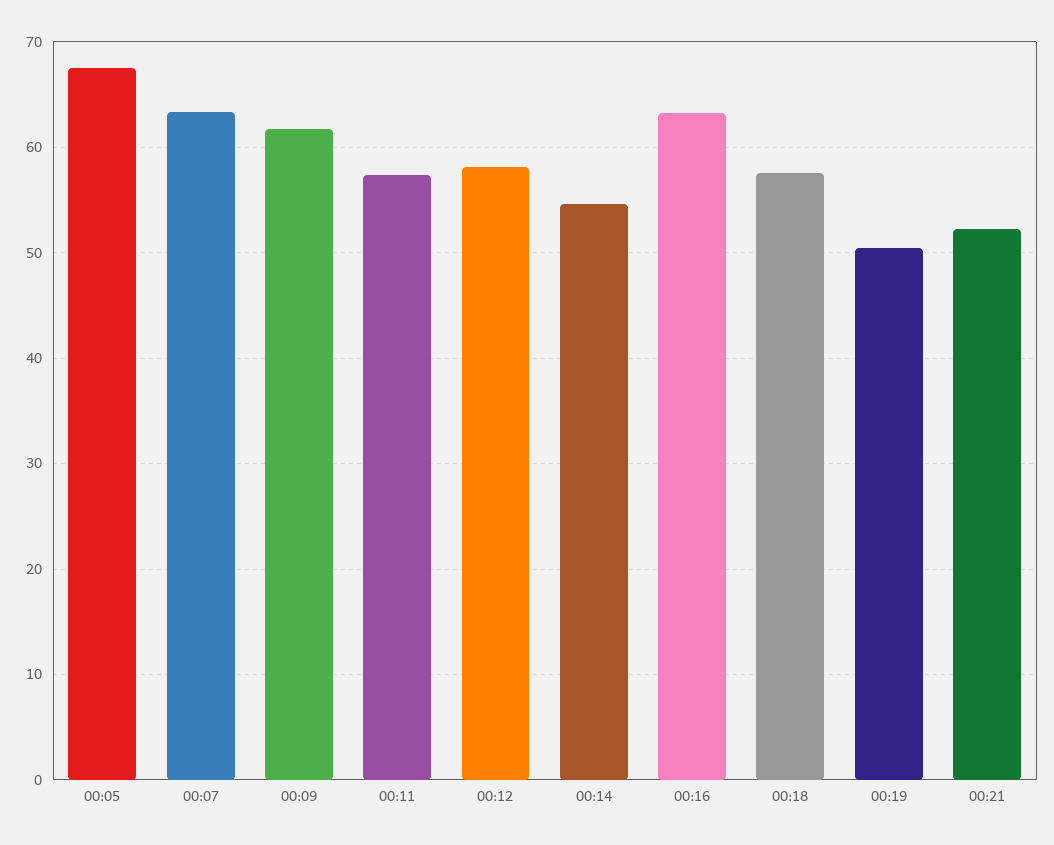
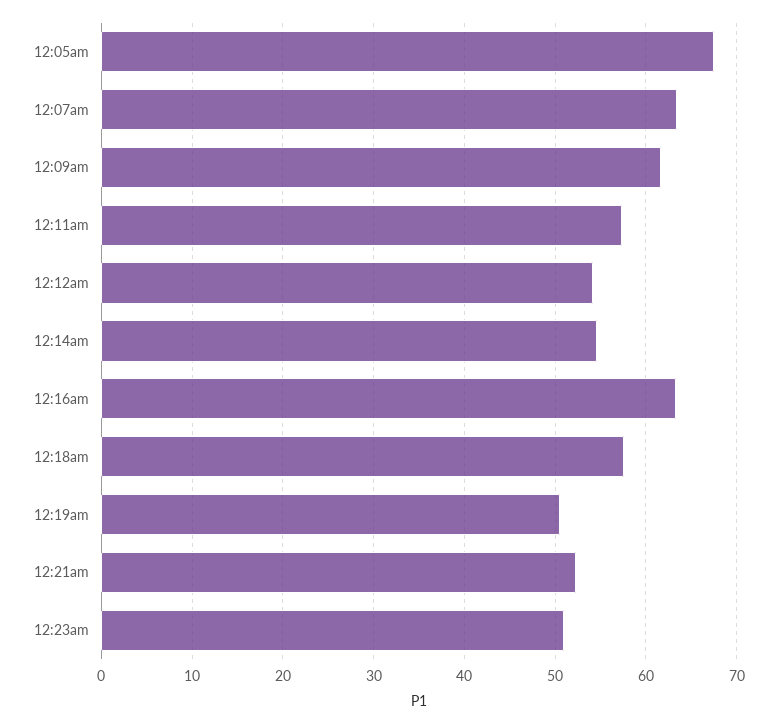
00:12: 58 -> 54
12:23am: none -> 51

